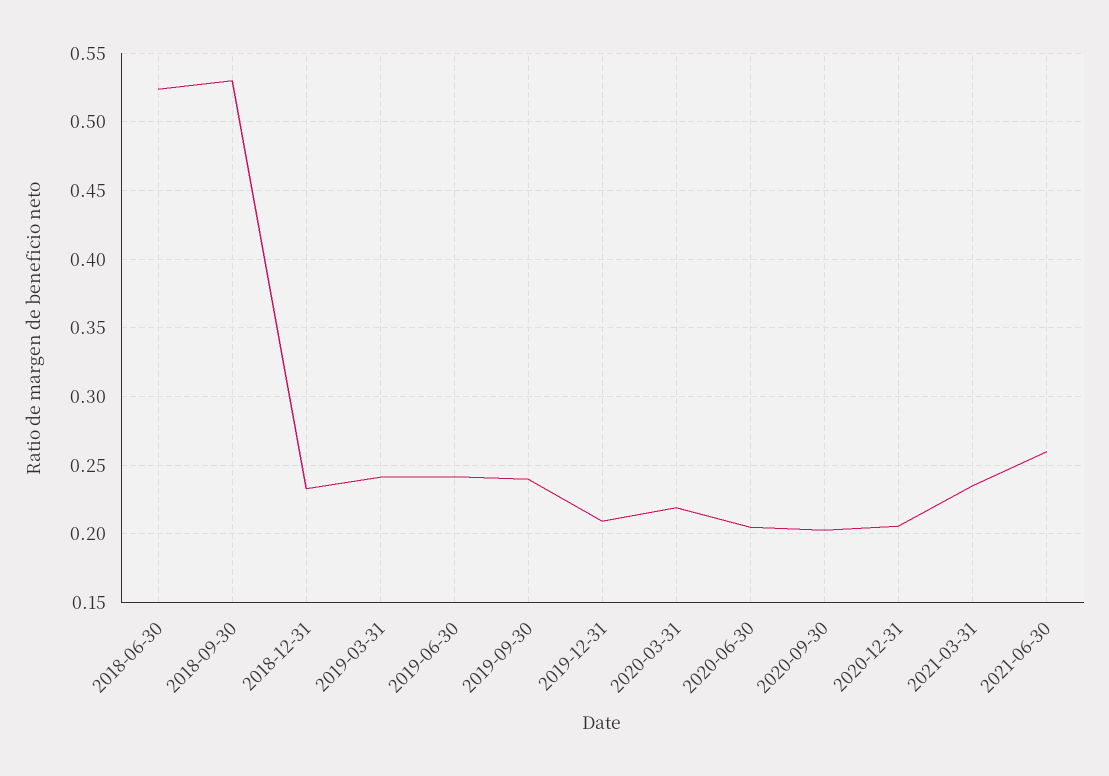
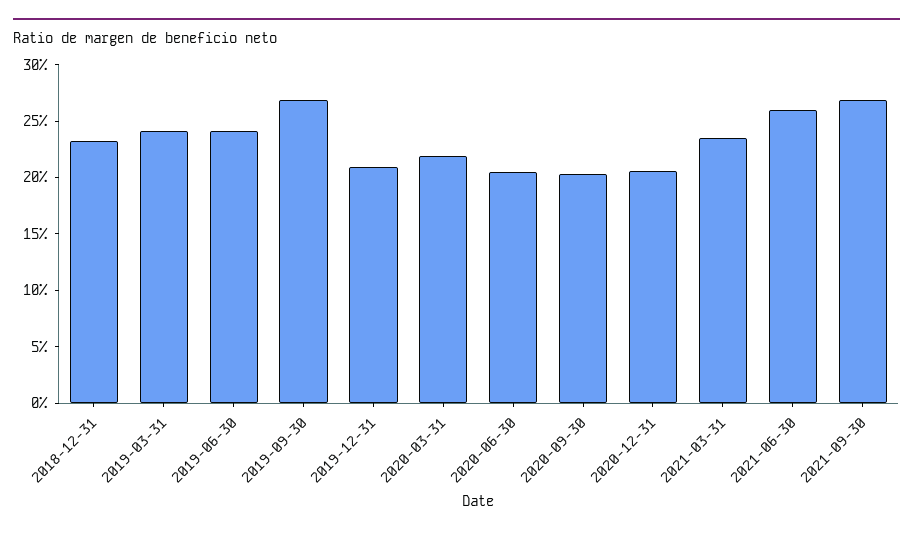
2018-06-30: 0.525 -> none
2018-09-30: 0.53 -> none
2019-09-30: 0.24 -> 0.27
2021-09-30: none -> 0.27

